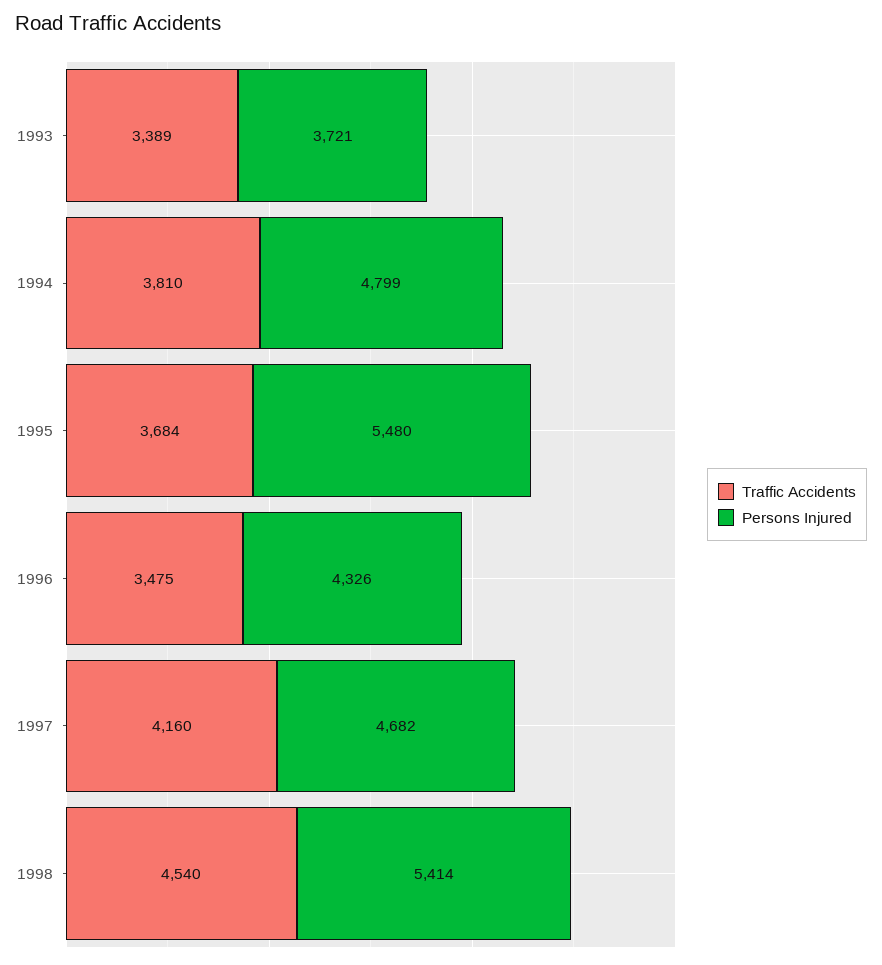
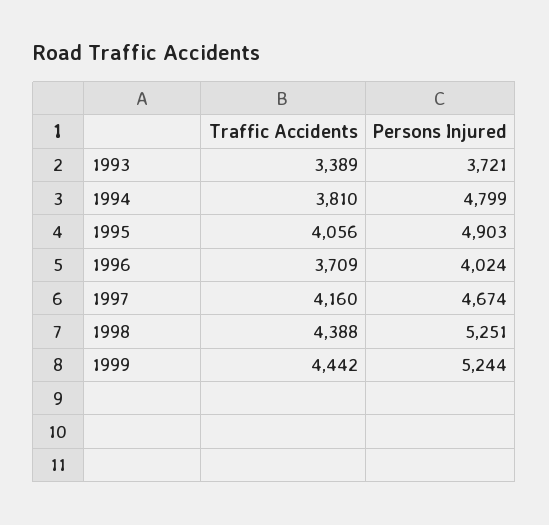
Traffic Accidents, 1995: 3684 -> 4056
Persons Injured, 1995: 5480 -> 4903
Traffic Accidents, 1996: 3475 -> 3709
Persons Injured, 1996: 4326 -> 4024
Persons Injured, 1997: 4682 -> 4674
Traffic Accidents, 1998: 4540 -> 4388
Persons Injured, 1998: 5414 -> 5251
Traffic Accidents, 1999: none -> 4442
Persons Injured, 1999: none -> 5244

